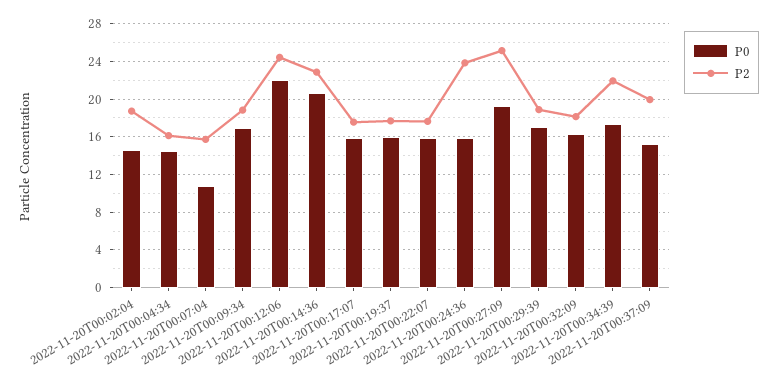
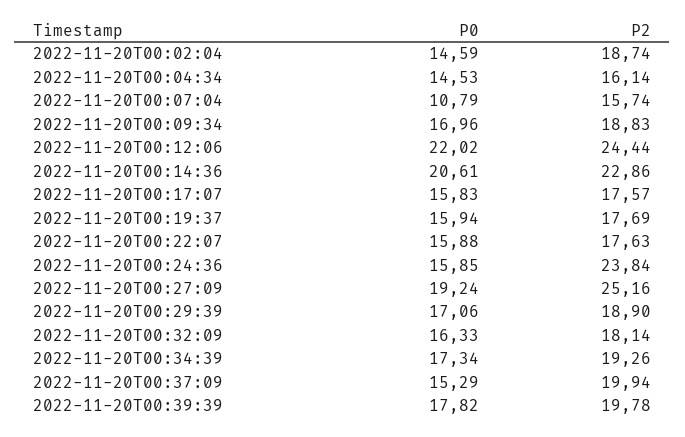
P2, 2022-11-20T00:34:39: 22 -> 19.26
P0, 2022-11-20T00:39:39: none -> 17.82
P2, 2022-11-20T00:39:39: none -> 19.78

